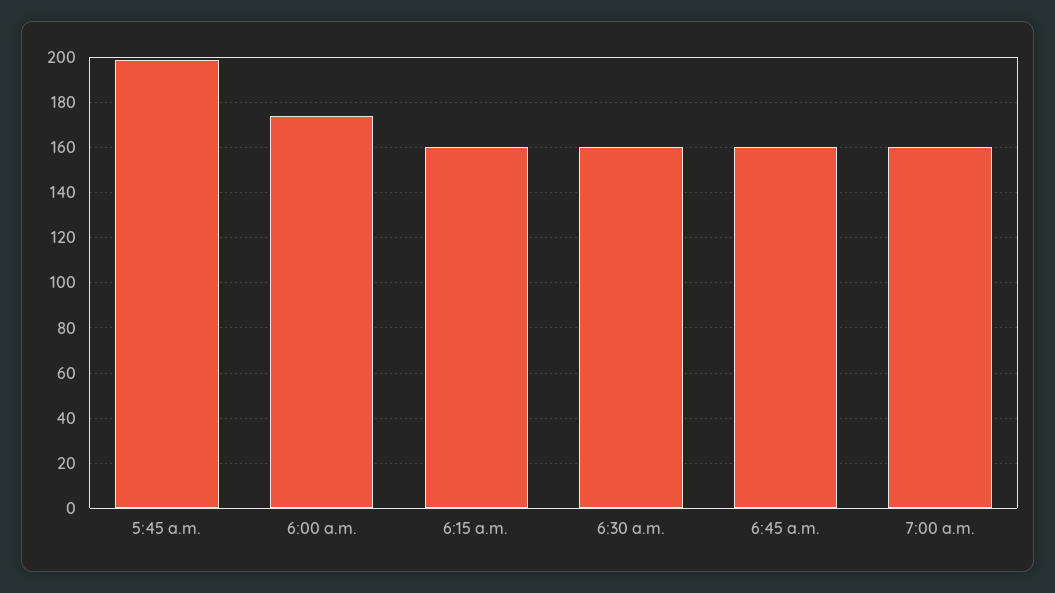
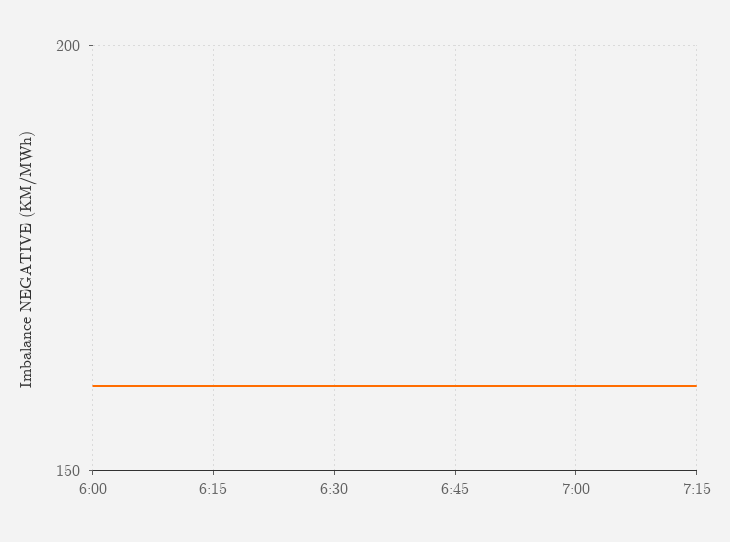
5:45 a.m.: 200 -> none
6:00 a.m.: 175 -> 160
7:15: none -> 160

